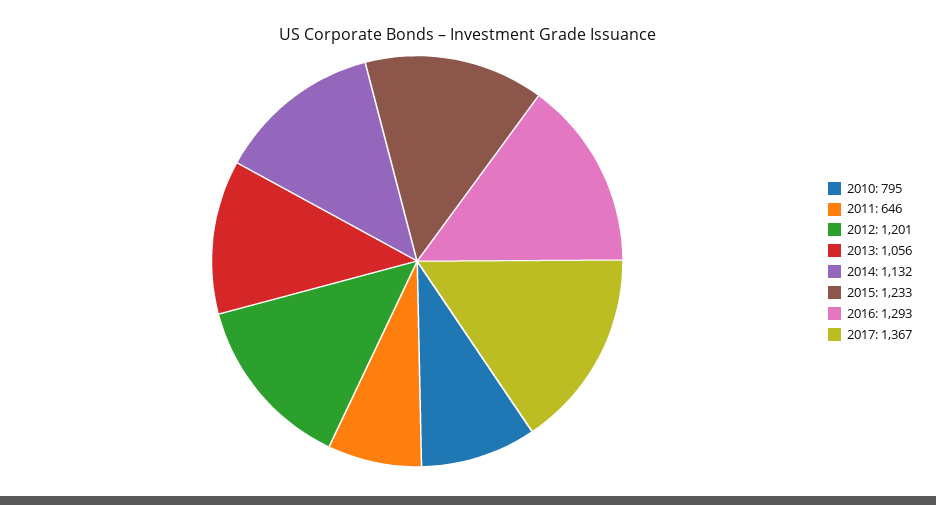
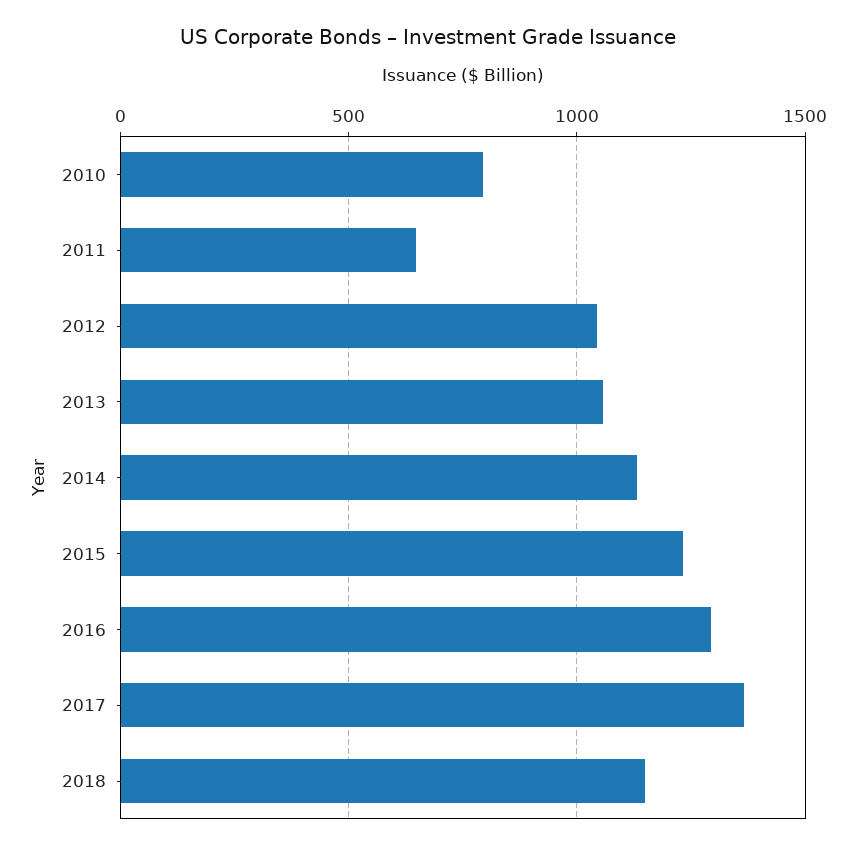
2012: 1201 -> 1050
2018: none -> 1150

